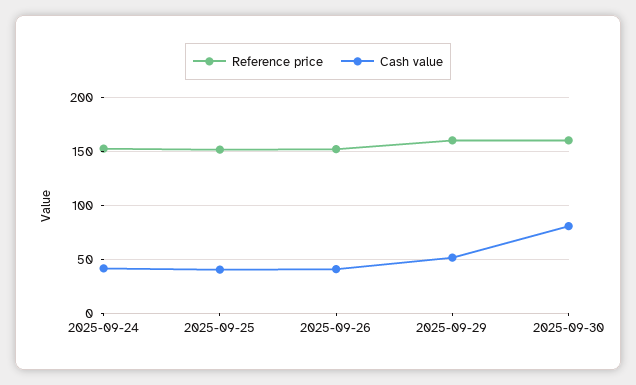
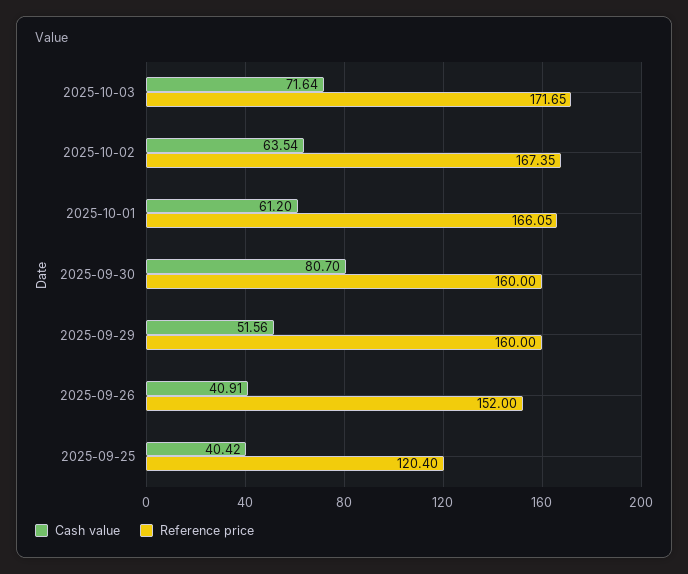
Reference price, 2025-09-24: 150 -> none
Cash value, 2025-09-24: 40 -> none
Reference price, 2025-09-25: 150 -> 120.4
Cash value, 2025-10-03: none -> 71.64
Reference price, 2025-10-03: none -> 171.65
Cash value, 2025-10-02: none -> 63.54
Reference price, 2025-10-02: none -> 167.35
Cash value, 2025-10-01: none -> 61.2
Reference price, 2025-10-01: none -> 166.05

